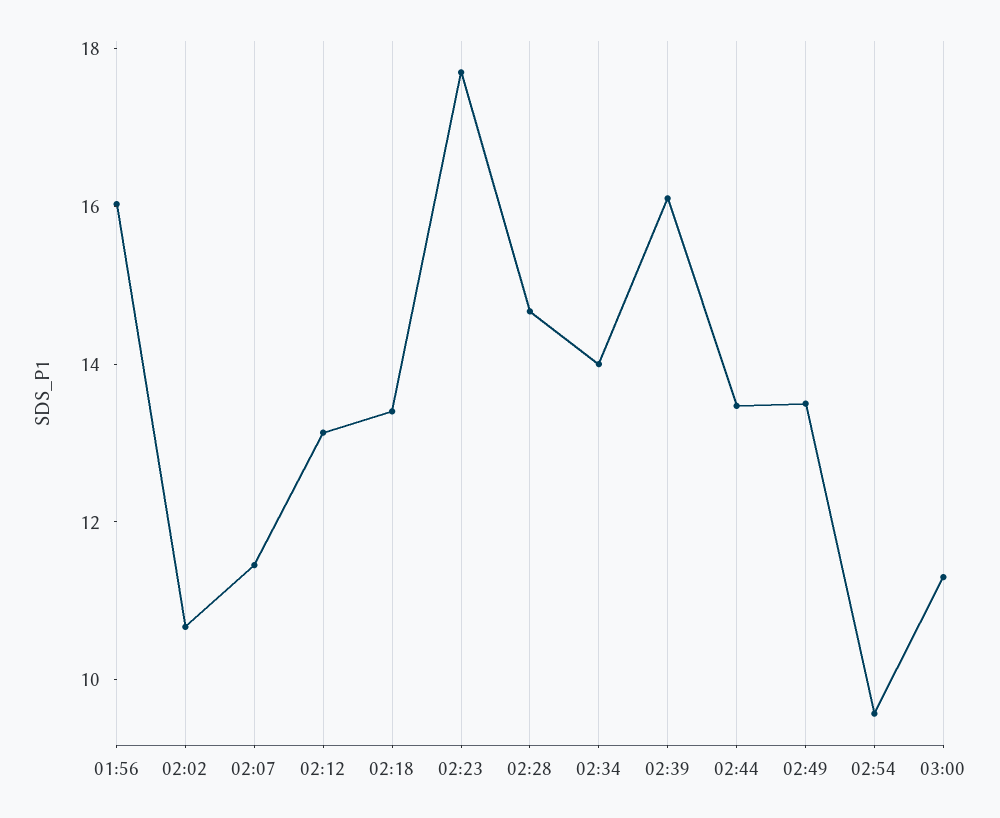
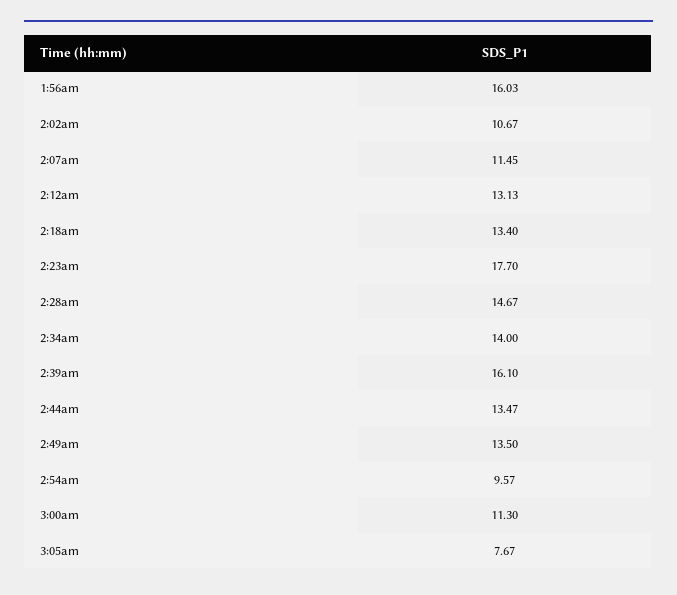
3:05am: none -> 7.67

